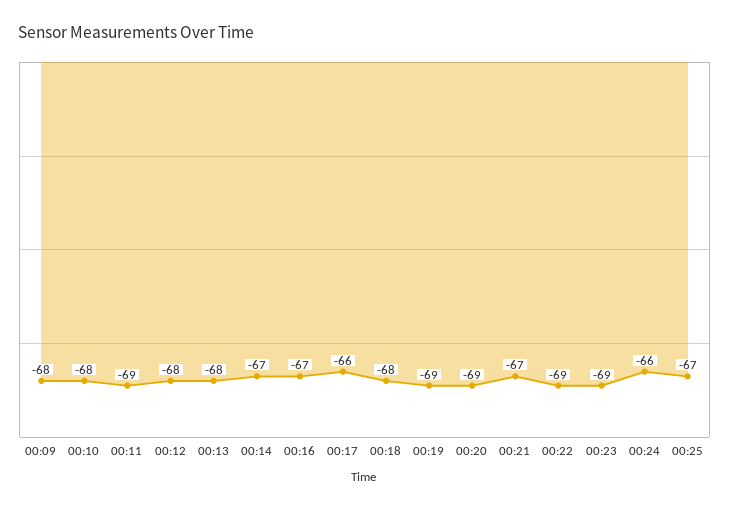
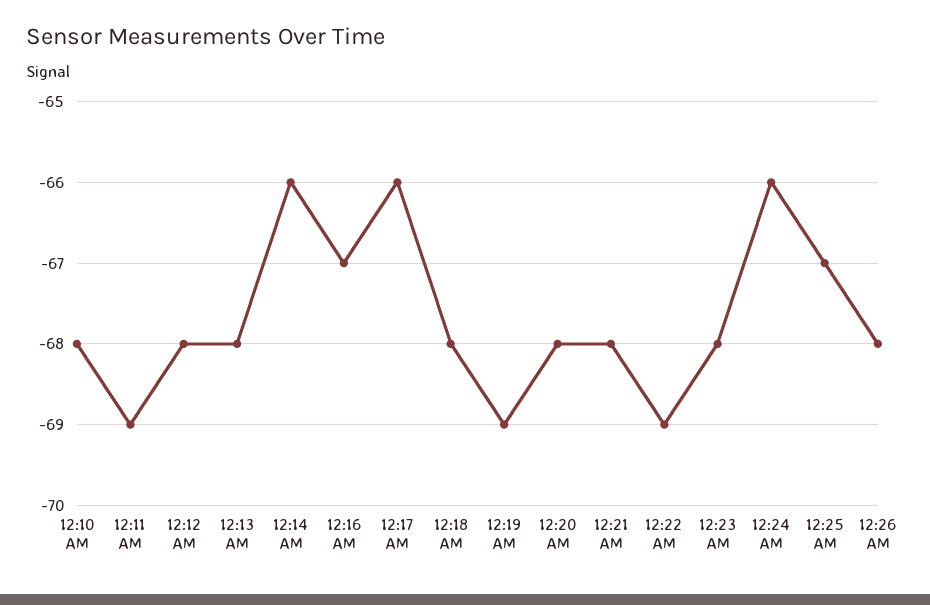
00:09: -68 -> none
00:14: -67 -> -66
00:20: -69 -> -68
00:21: -67 -> -68
00:23: -69 -> -68
12:26 AM: none -> -68

